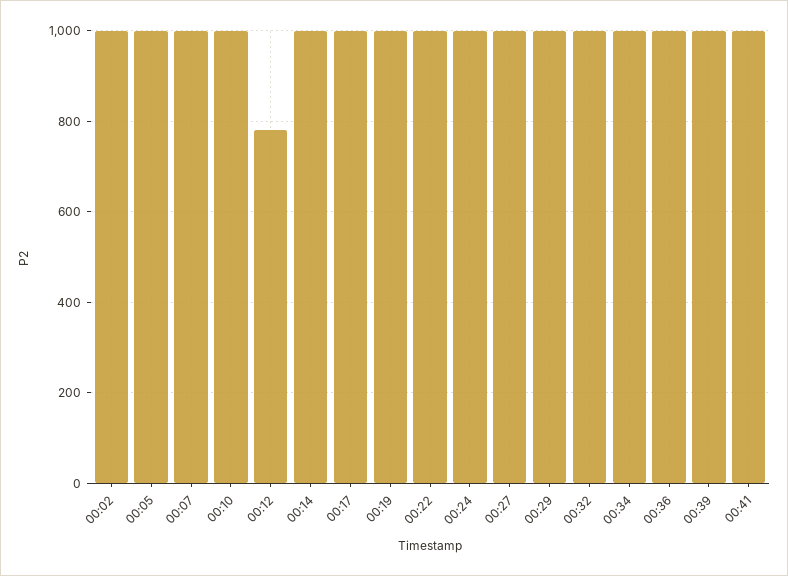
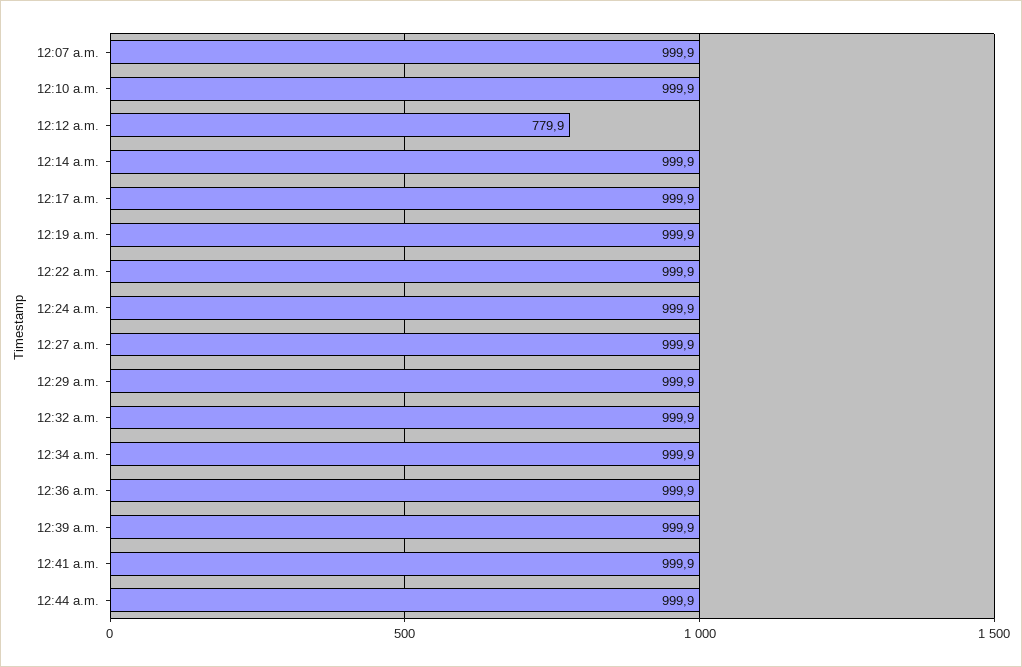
00:02: 1000 -> none
00:05: 1000 -> none
12:44 a.m.: none -> 999.9

